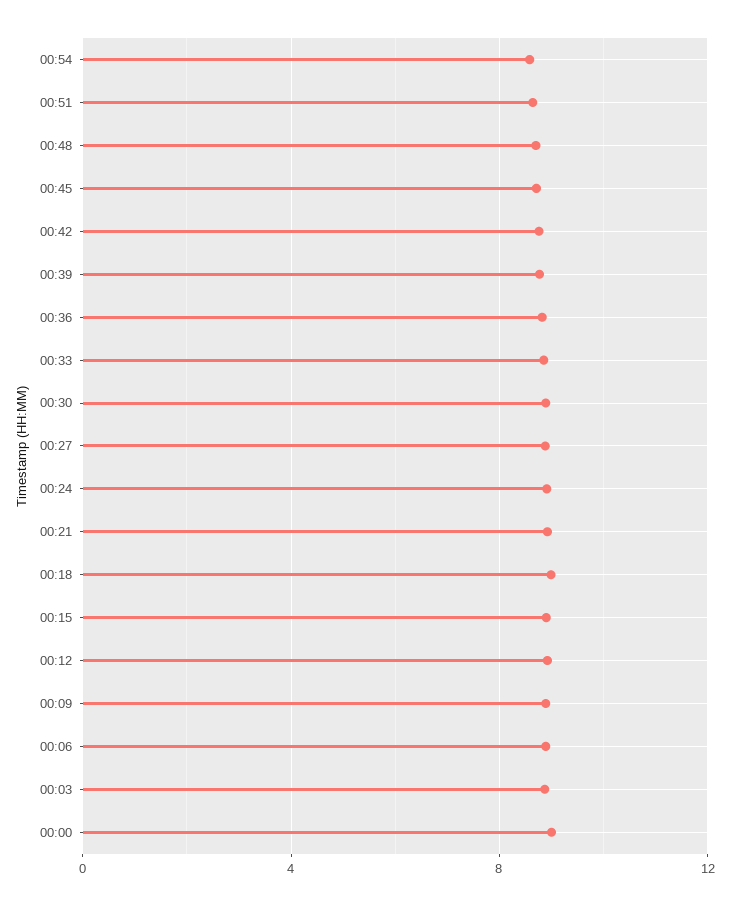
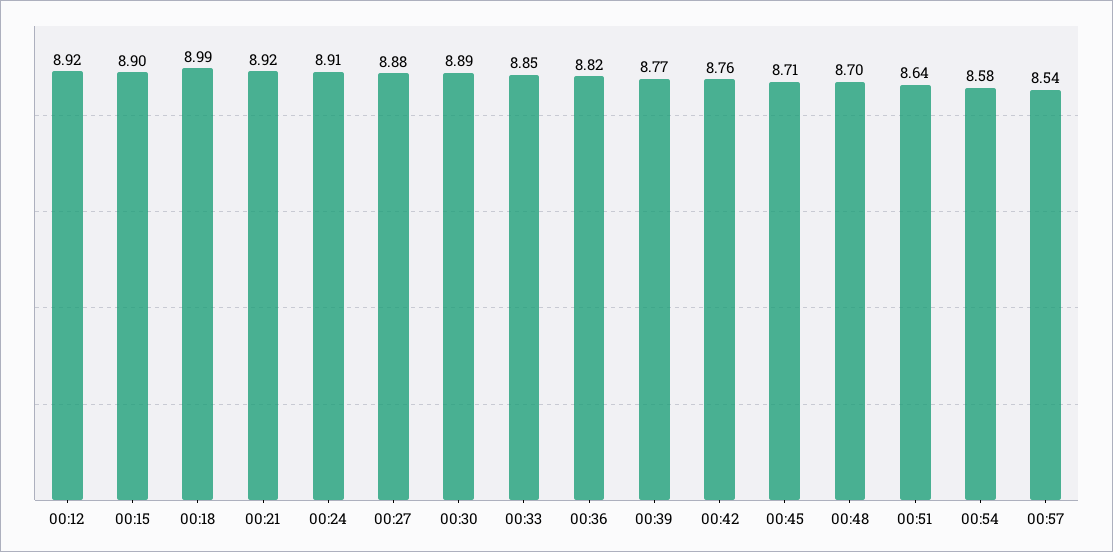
00:09: 9 -> none
00:06: 9 -> none
00:03: 9 -> none
00:00: 9 -> none
00:57: none -> 8.54

